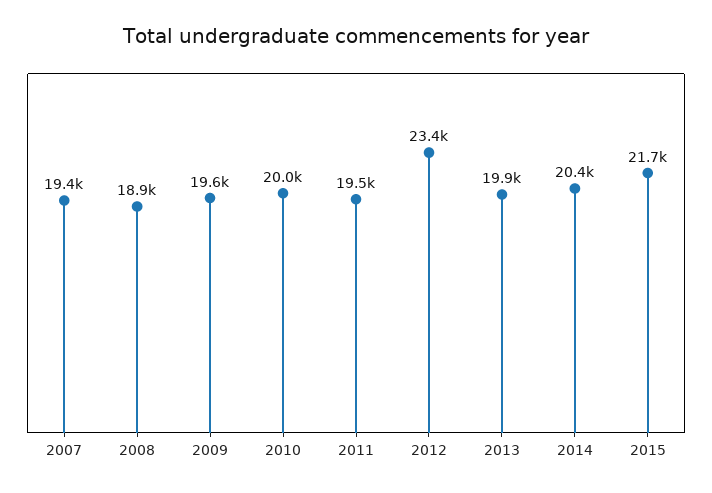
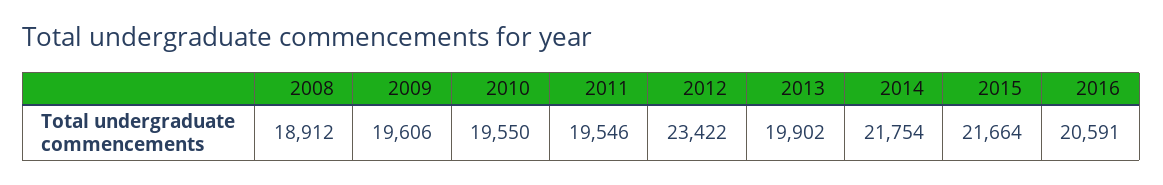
2007: 19400 -> none
2010: 20000 -> 19550
2014: 20400 -> 21754
2016: none -> 20591

